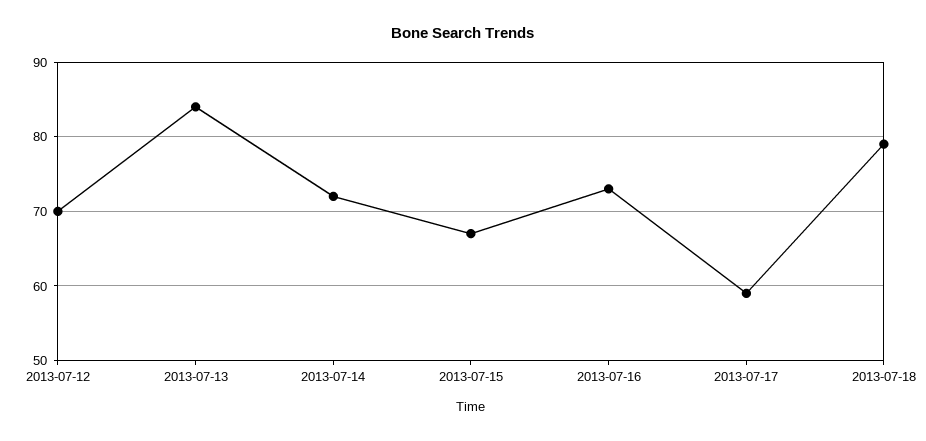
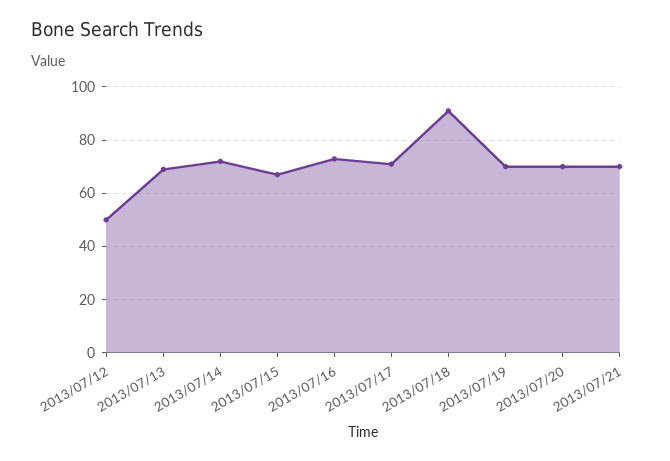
2013-07-12: 70 -> 50
2013-07-13: 84 -> 70
2013-07-17: 59 -> 70
2013-07-18: 79 -> 90
2013/07/19: none -> 70
2013/07/20: none -> 70
2013/07/21: none -> 70

